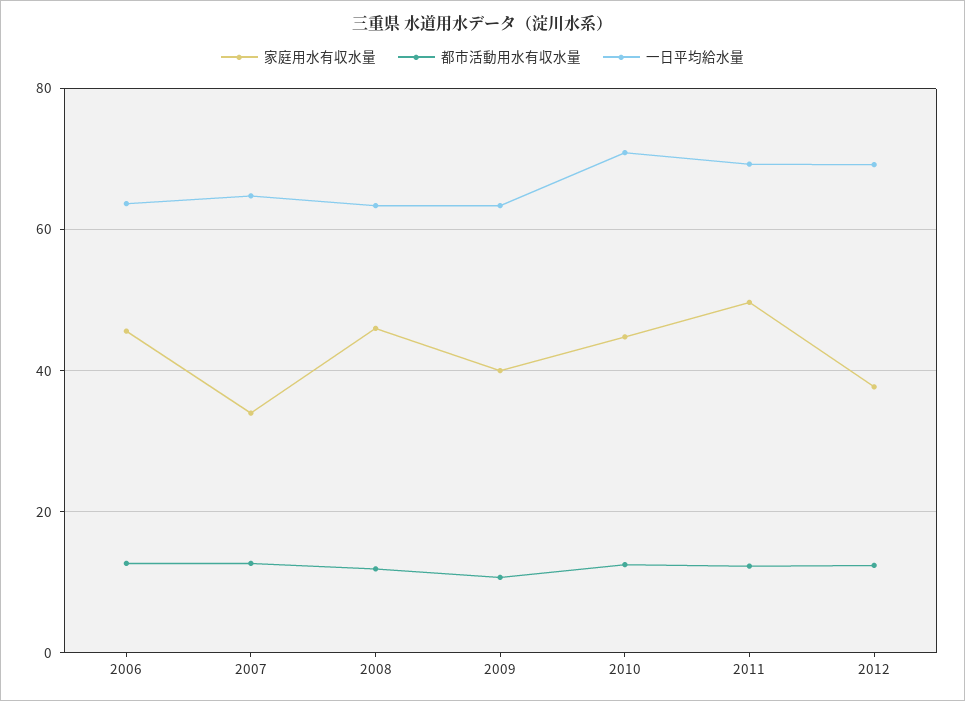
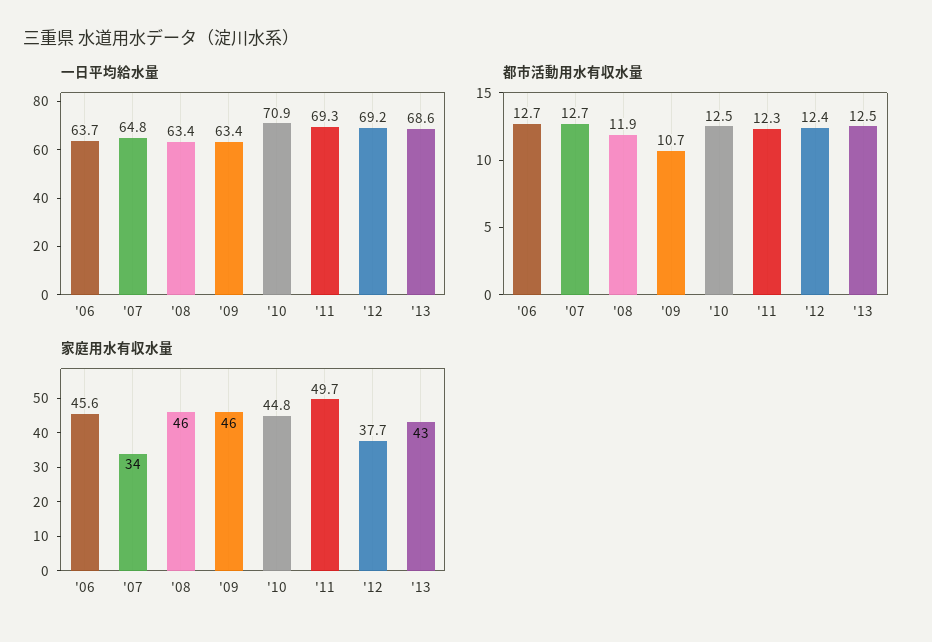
家庭用水有収水量, 2009: 40 -> 46
一日平均給水量, '13: none -> 68.6
都市活動用水有収水量, '13: none -> 12.5
家庭用水有収水量, '13: none -> 43

